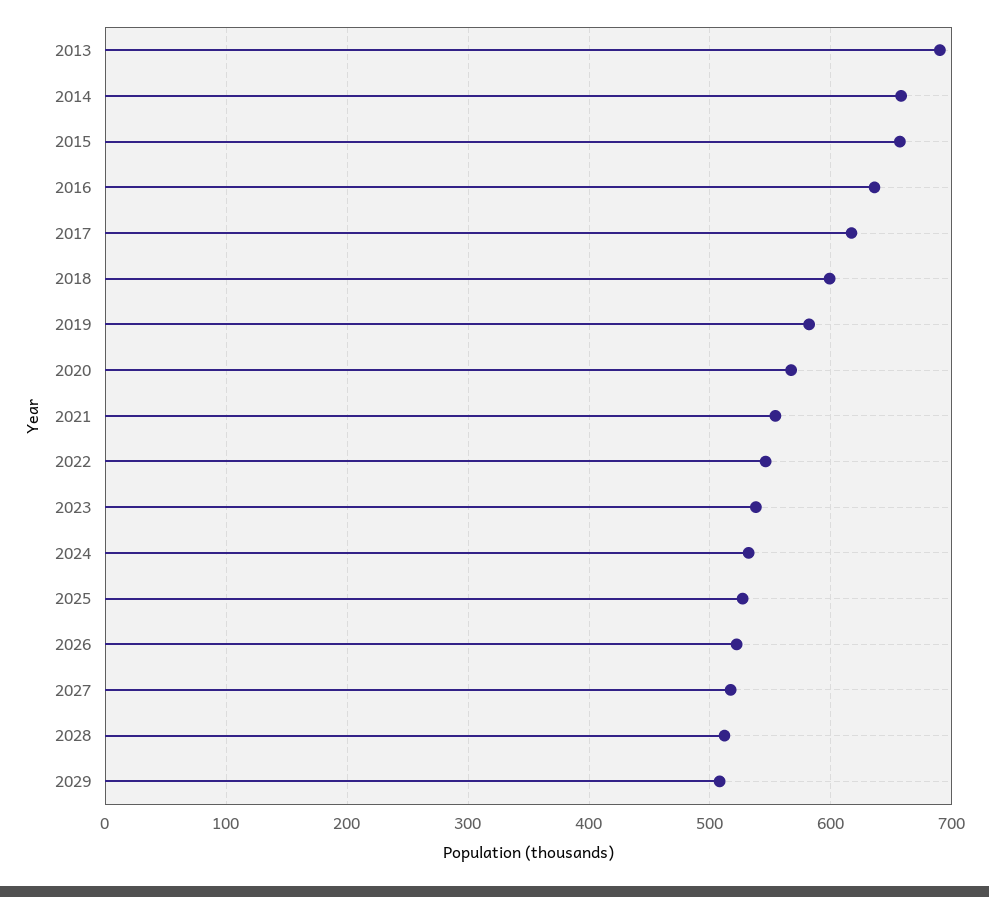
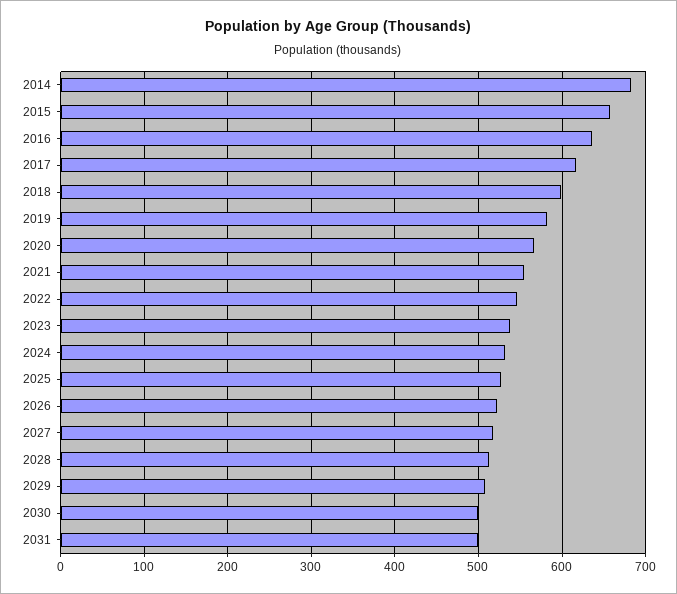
2013: 690 -> none
2014: 660 -> 680
2030: none -> 500
2031: none -> 500

